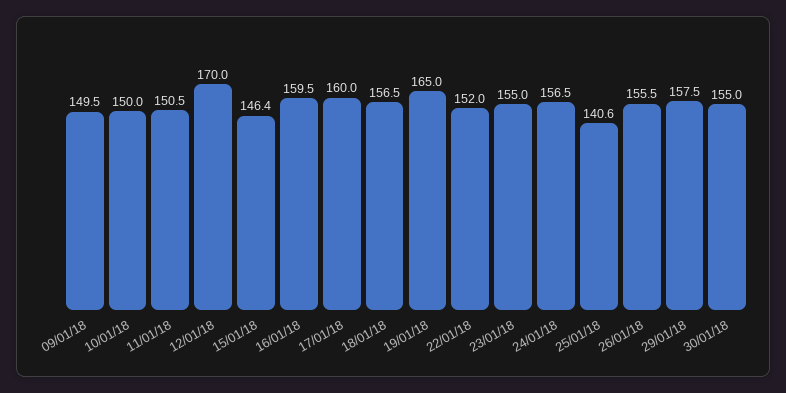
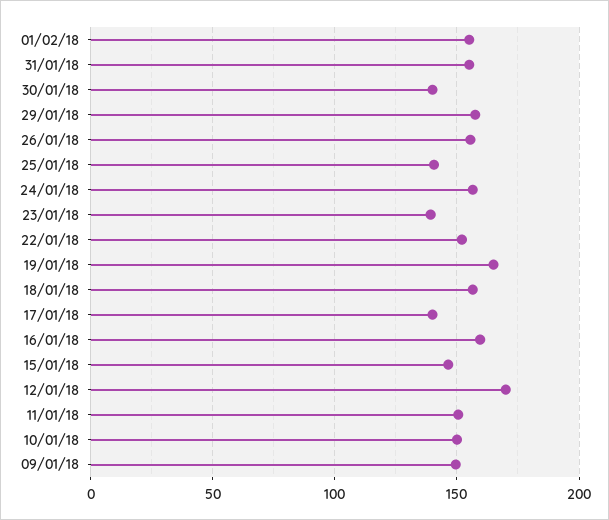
17/01/18: 160 -> 140
23/01/18: 155 -> 140
30/01/18: 155 -> 140
01/02/18: none -> 155
31/01/18: none -> 155

